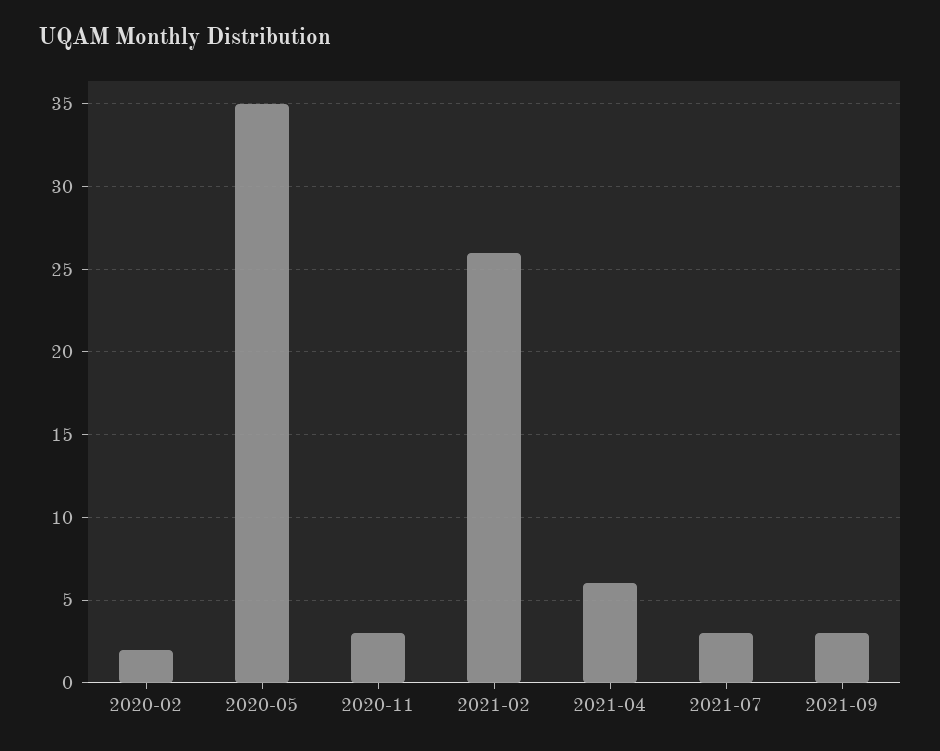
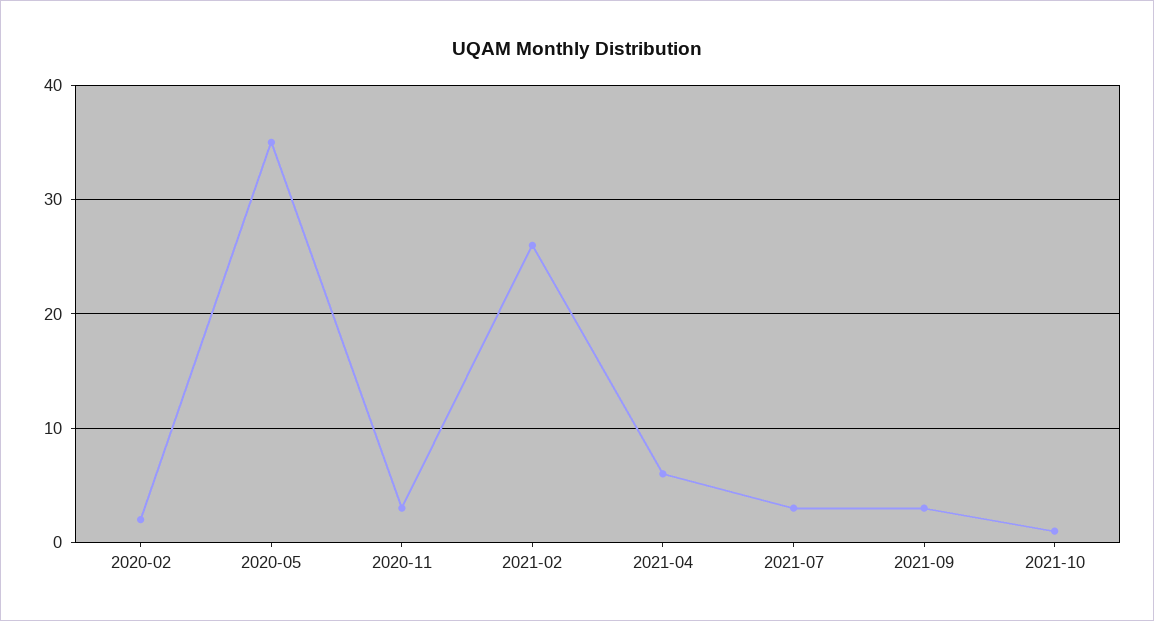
2021-10: none -> 1

